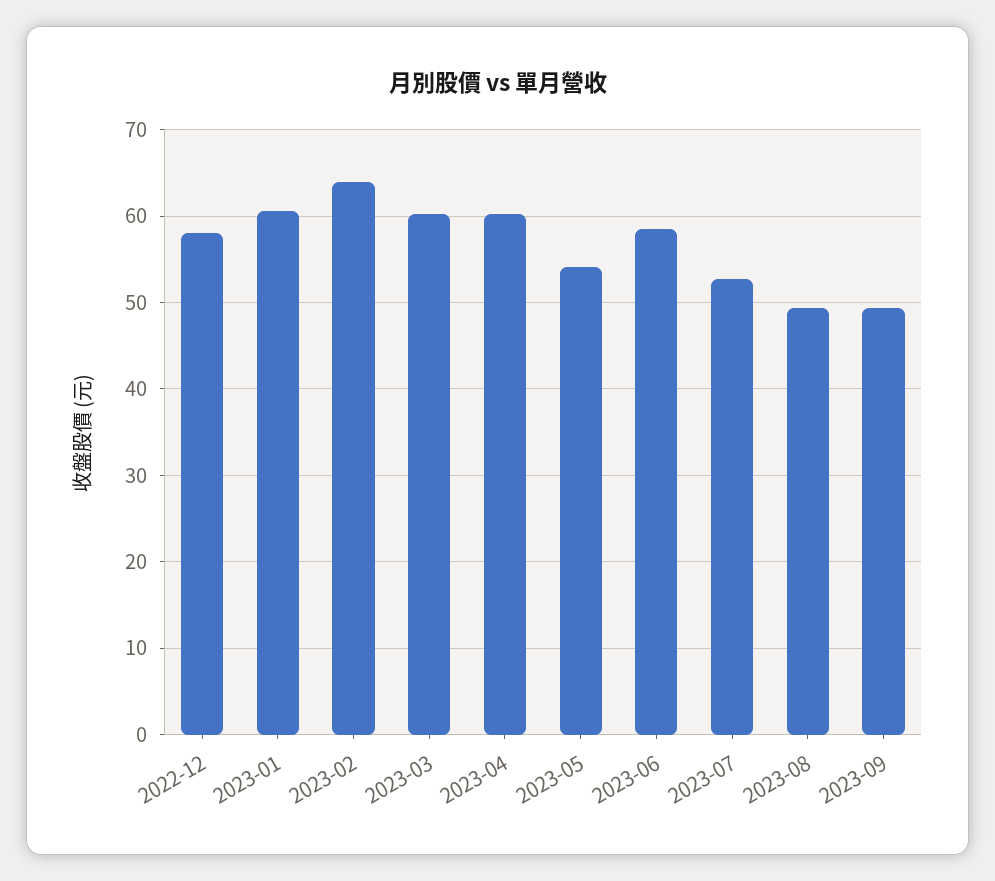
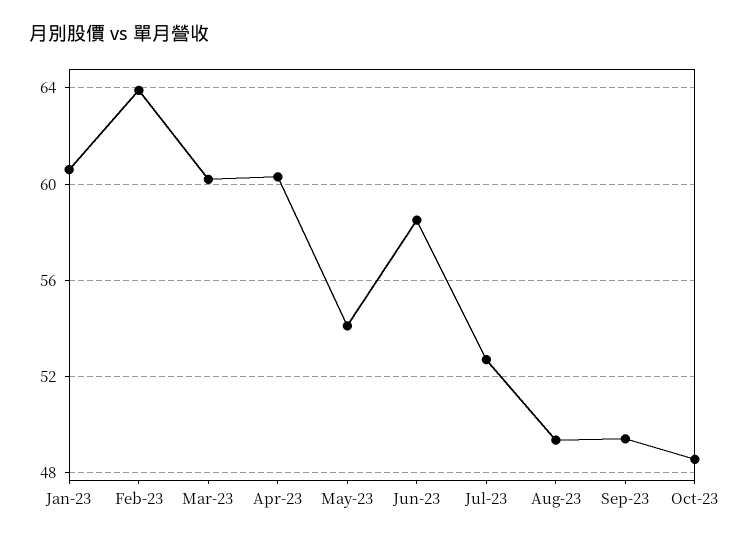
2022-12: 58 -> none
Oct-23: none -> 48.5

